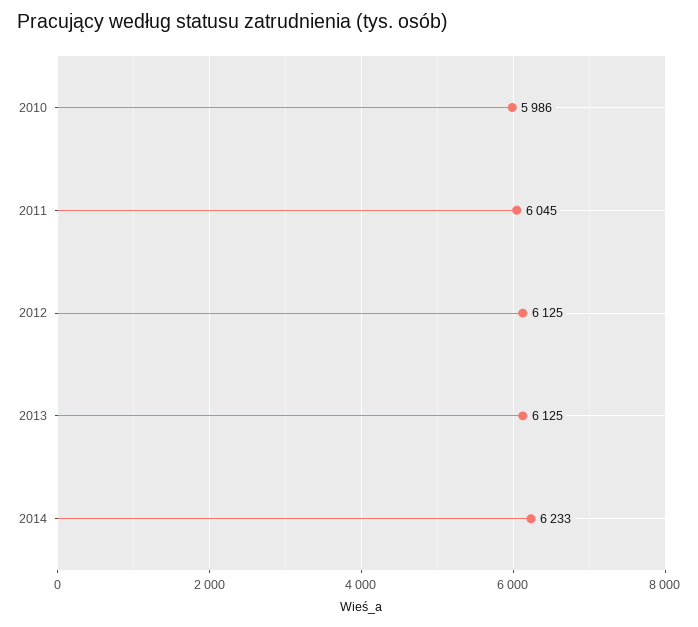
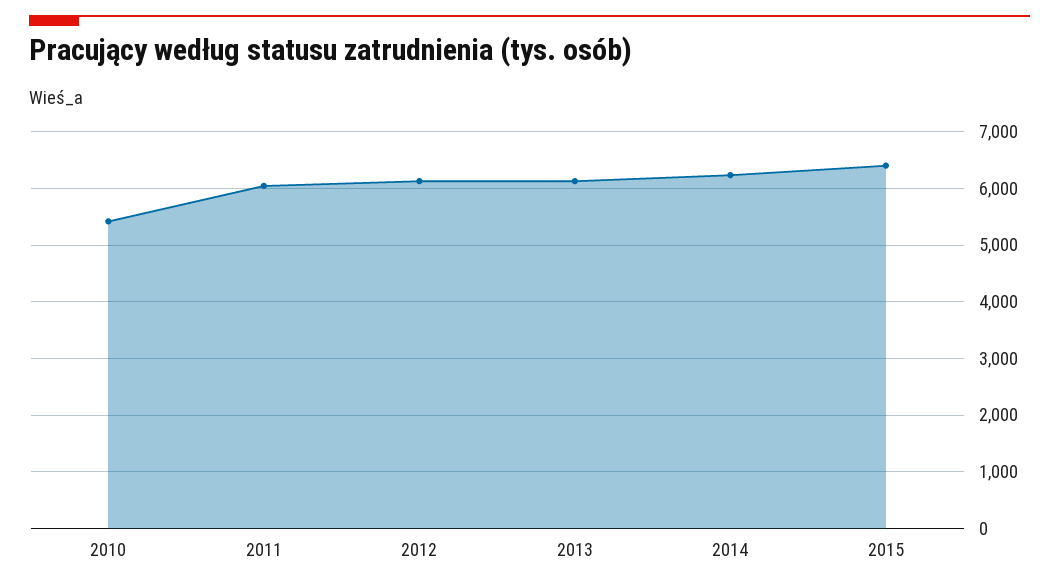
2010: 5986 -> 5400
2015: none -> 6400

